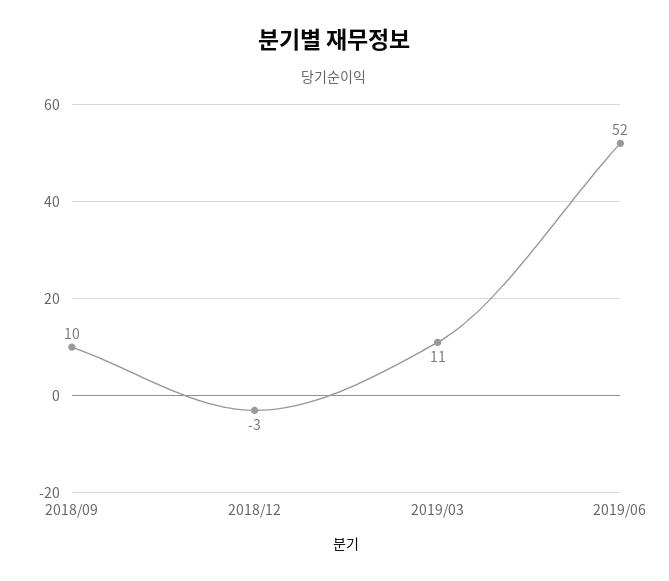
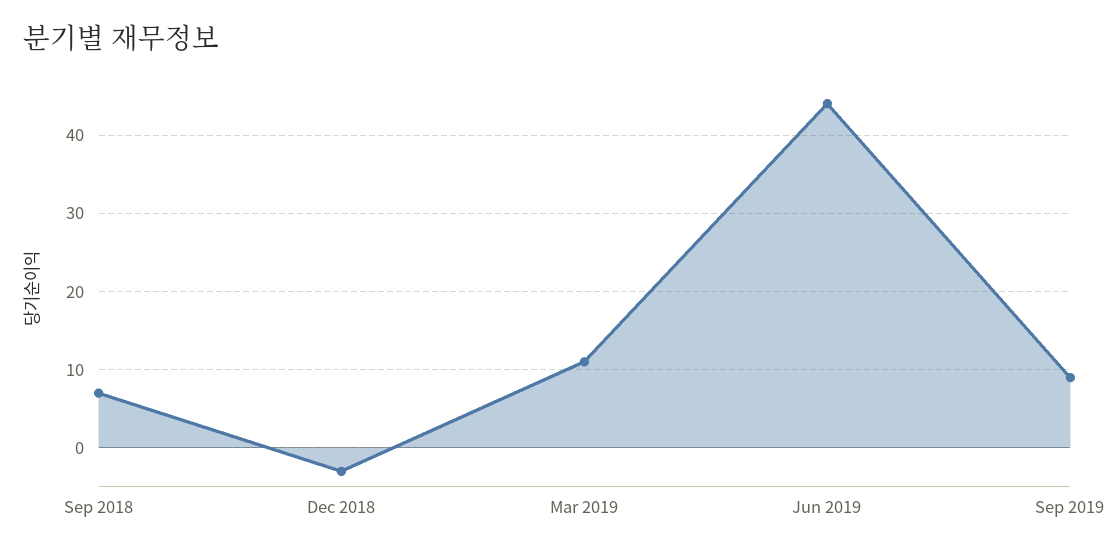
2018/09: 10 -> 7
2019/06: 52 -> 44
Sep 2019: none -> 9

